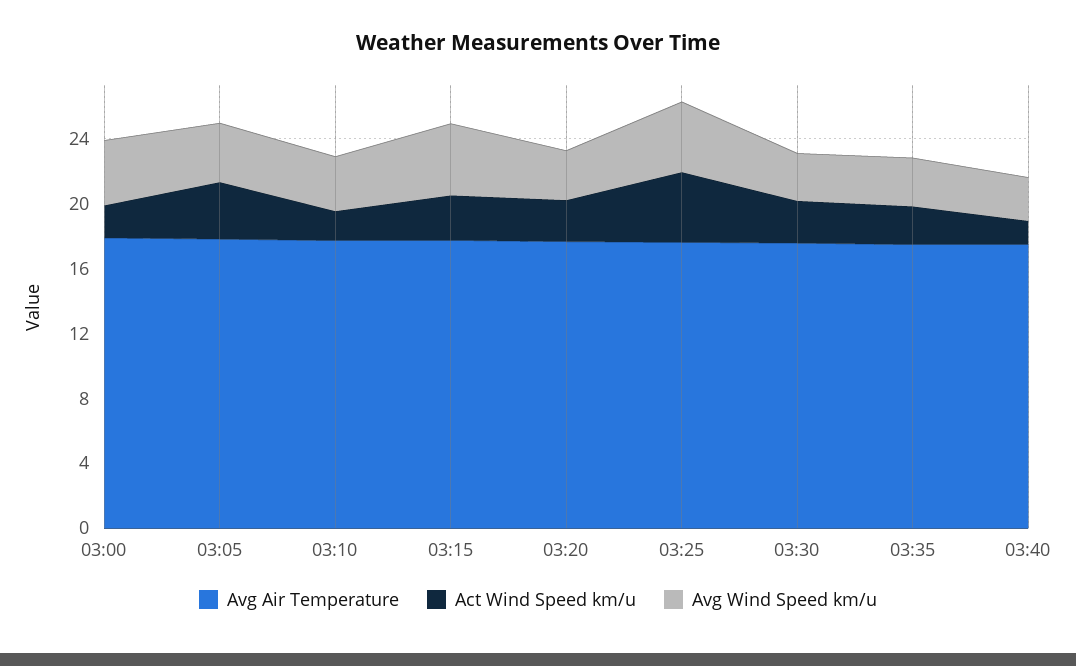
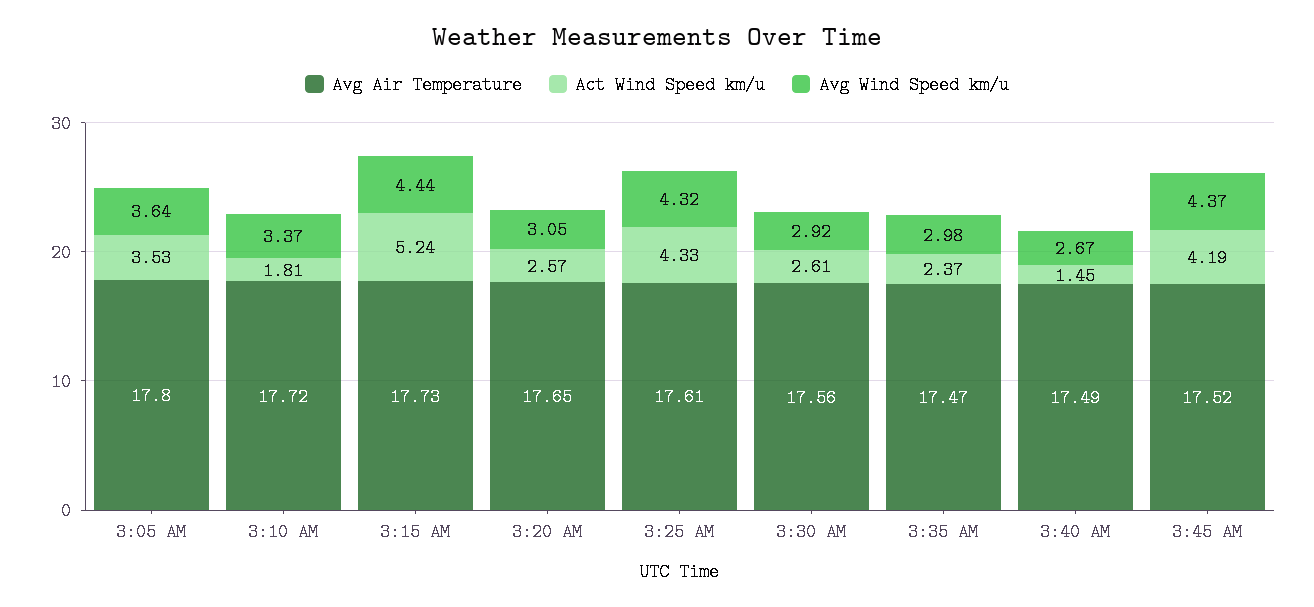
Avg Air Temperature, 03:00: 18 -> none
Act Wind Speed km/u, 03:00: 2 -> none
Avg Wind Speed km/u, 03:00: 4 -> none
Act Wind Speed km/u, 03:15: 3 -> 5.24
Avg Air Temperature, 3:45 AM: none -> 17.52
Act Wind Speed km/u, 3:45 AM: none -> 4.19
Avg Wind Speed km/u, 3:45 AM: none -> 4.37

